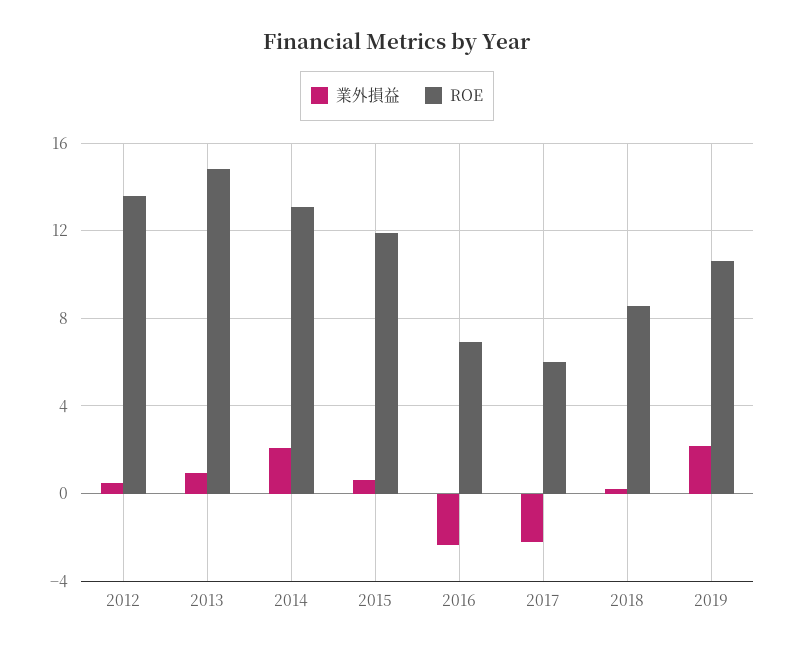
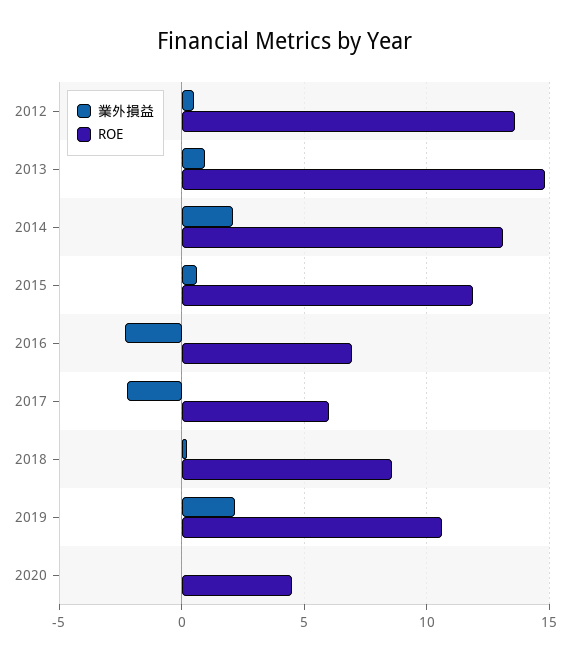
業外損益, 2020: none -> 0
ROE, 2020: none -> 4.5

